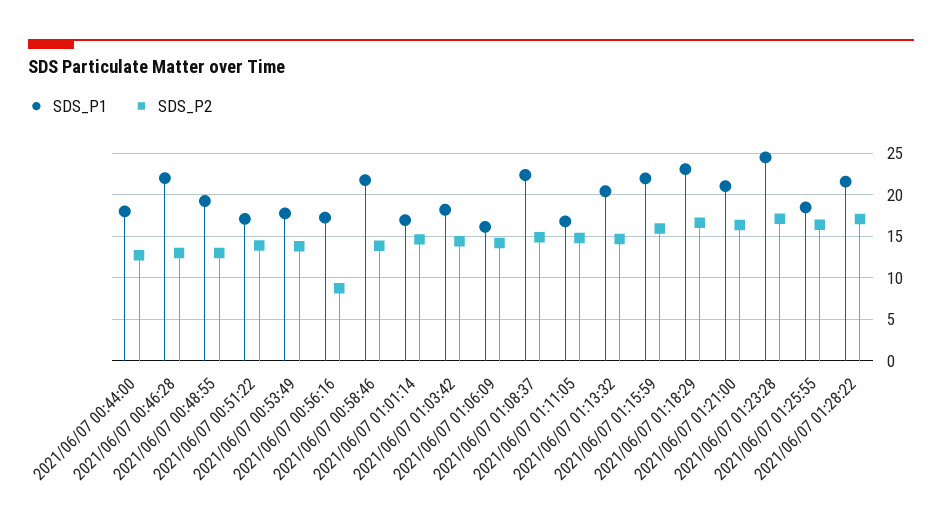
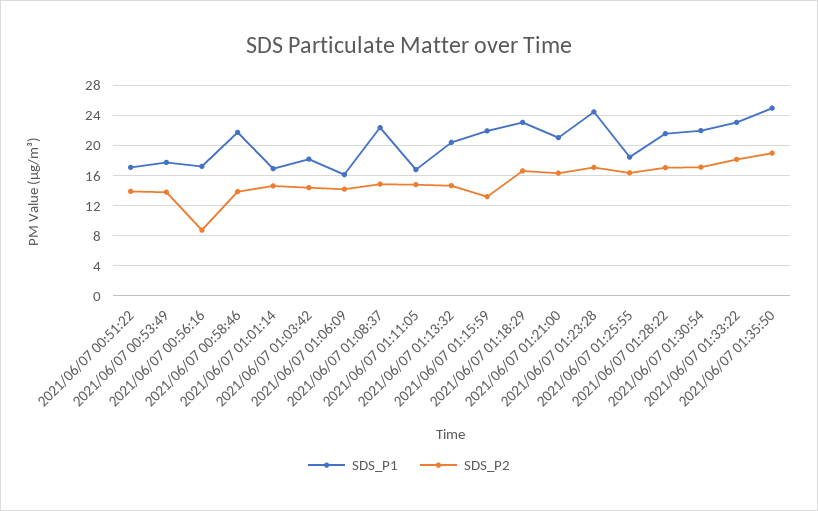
SDS_P1, 2021/06/07 00:44:00: 18 -> none
SDS_P2, 2021/06/07 00:44:00: 13 -> none
SDS_P1, 2021/06/07 00:46:28: 22 -> none
SDS_P2, 2021/06/07 00:46:28: 13 -> none
SDS_P1, 2021/06/07 00:48:55: 19 -> none
SDS_P2, 2021/06/07 00:48:55: 13 -> none
SDS_P2, 2021/06/07 01:15:59: 16 -> 13
SDS_P1, 2021/06/07 01:30:54: none -> 22
SDS_P2, 2021/06/07 01:30:54: none -> 17
SDS_P1, 2021/06/07 01:33:22: none -> 23
SDS_P2, 2021/06/07 01:33:22: none -> 18
SDS_P1, 2021/06/07 01:35:50: none -> 25
SDS_P2, 2021/06/07 01:35:50: none -> 19

